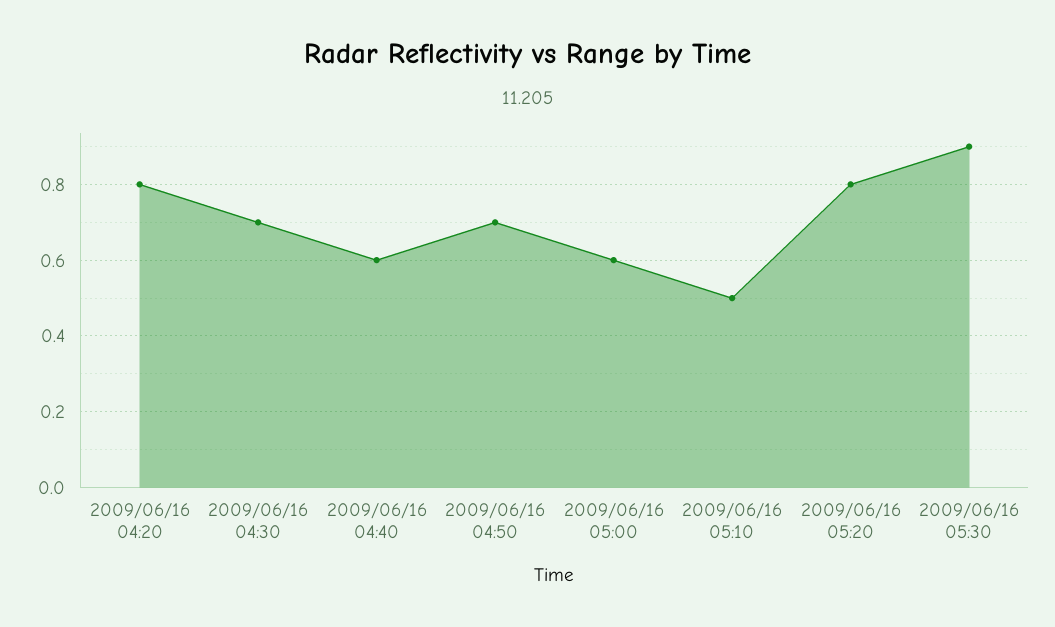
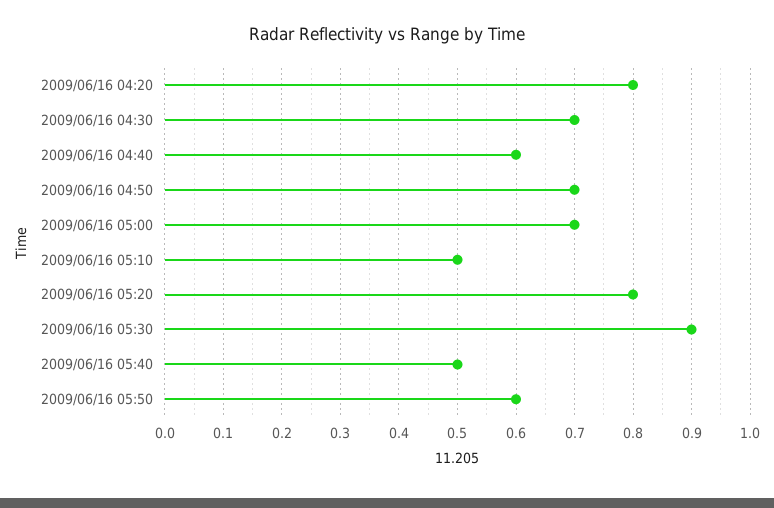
2009/06/16 05:00: 0.6 -> 0.7
2009/06/16 05:40: none -> 0.5
2009/06/16 05:50: none -> 0.6

